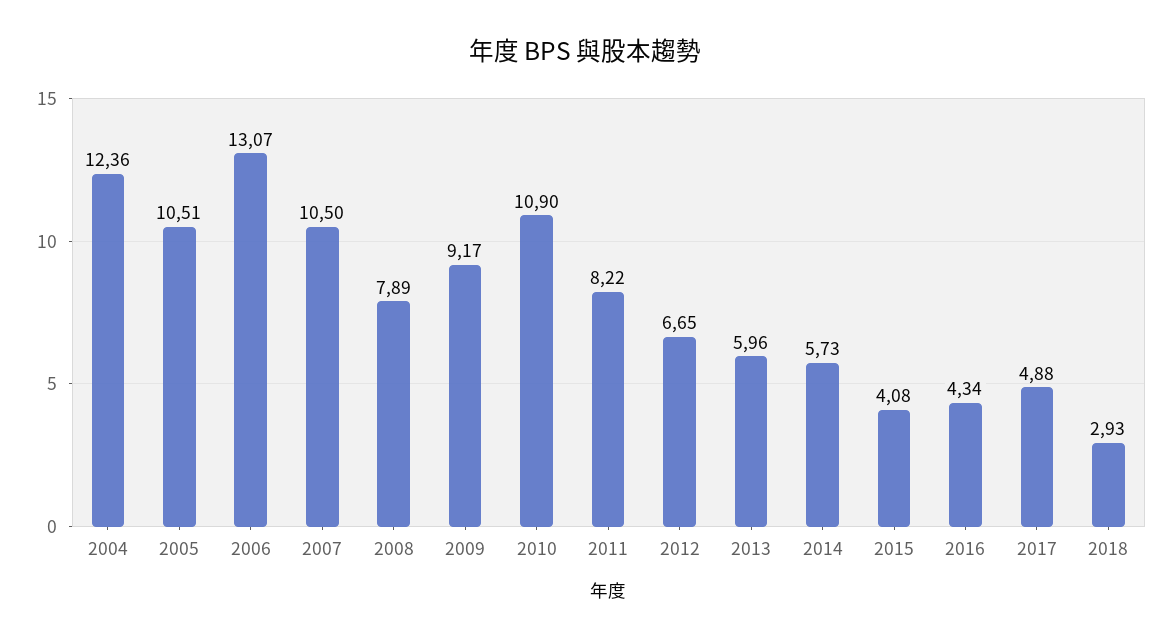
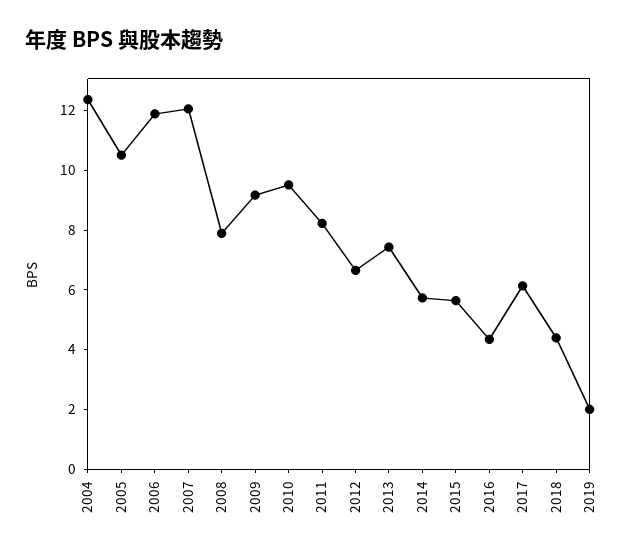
2006: 13.07 -> 12
2007: 10.5 -> 12
2010: 10.9 -> 9.5
2013: 5.96 -> 7.5
2015: 4.08 -> 5.5
2017: 4.88 -> 6
2018: 2.93 -> 4.5
2019: none -> 2

